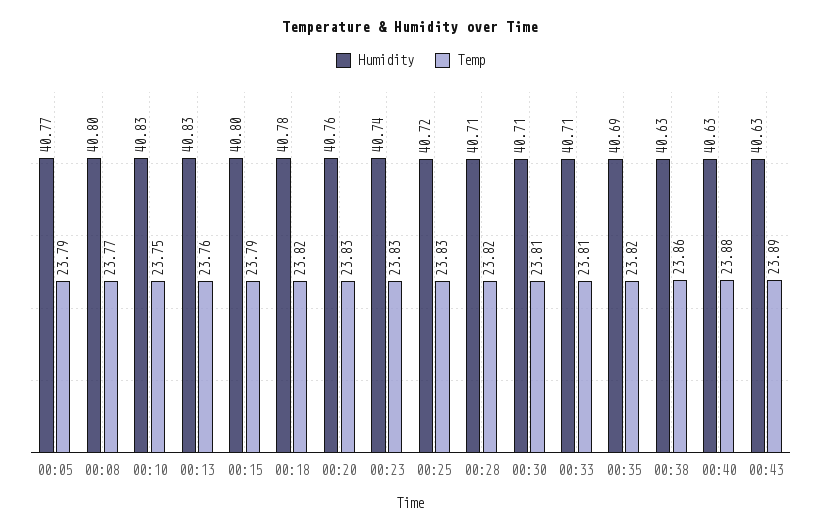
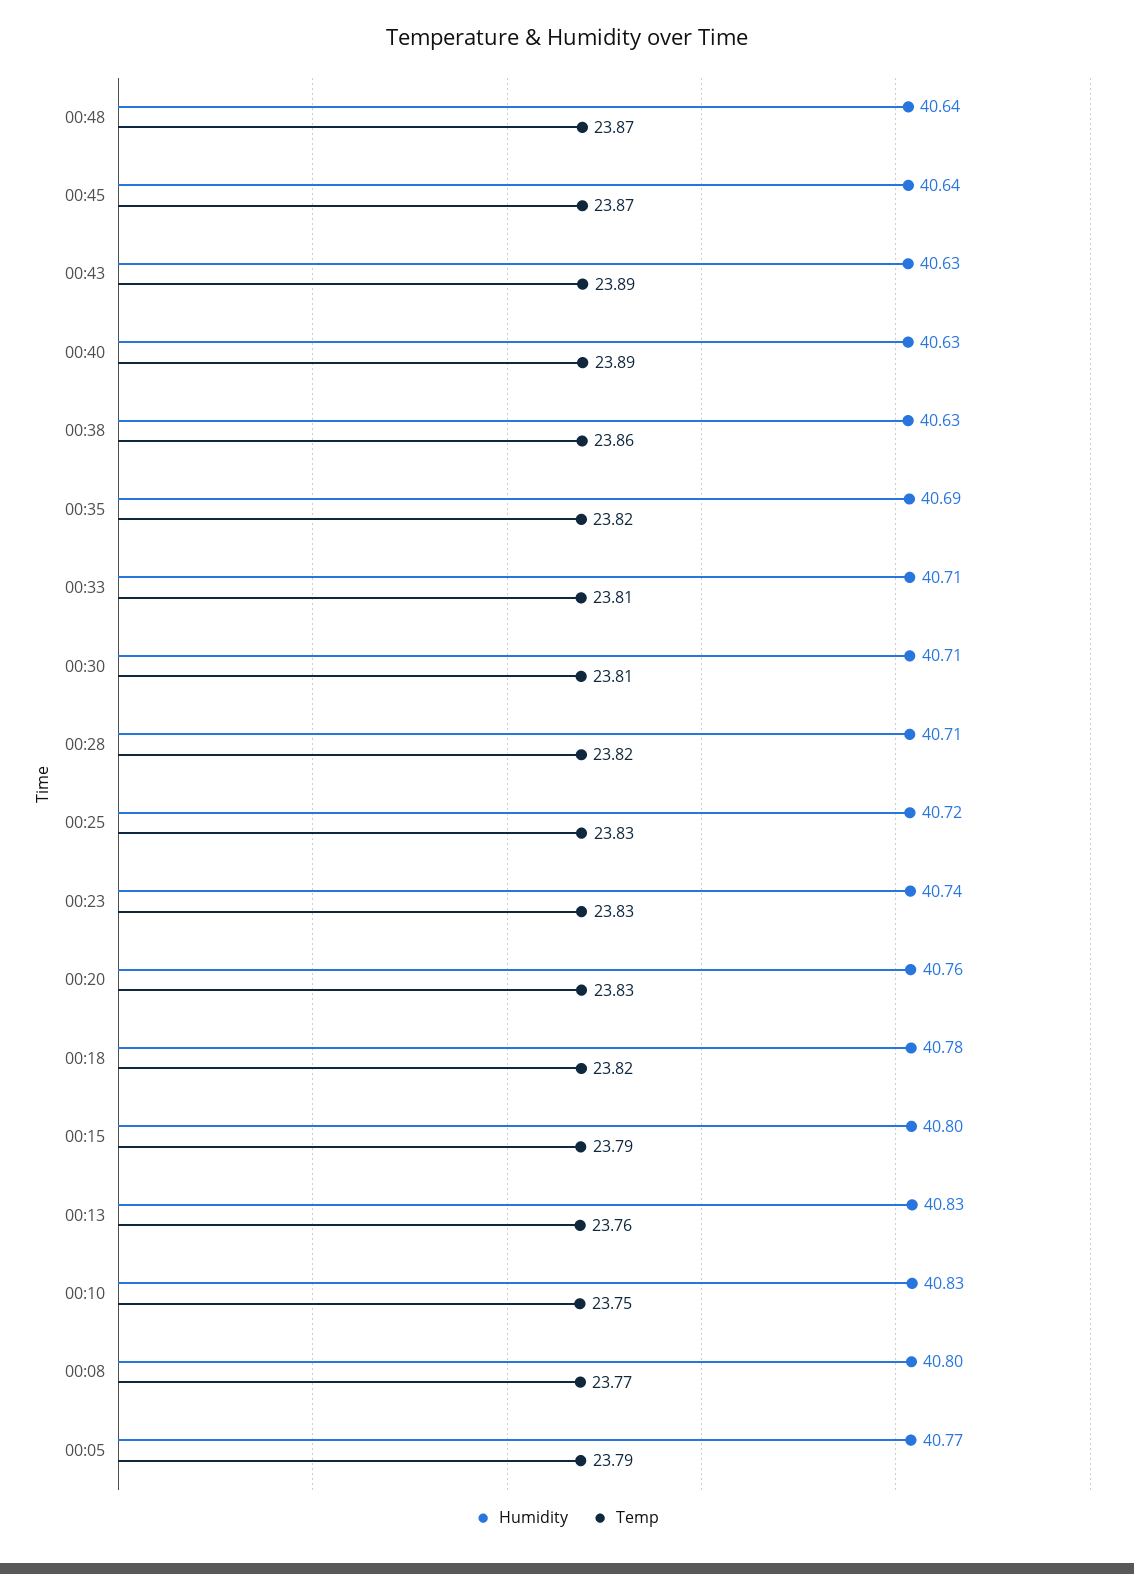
Temp, 00:40: 23.88 -> 23.89
Humidity, 00:48: none -> 40.64
Temp, 00:48: none -> 23.87
Humidity, 00:45: none -> 40.64
Temp, 00:45: none -> 23.87

